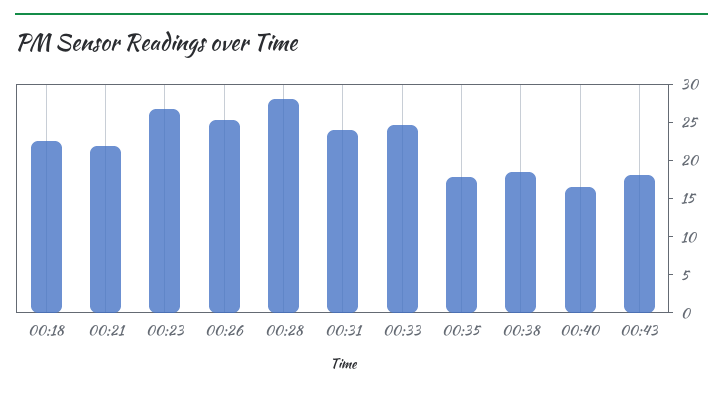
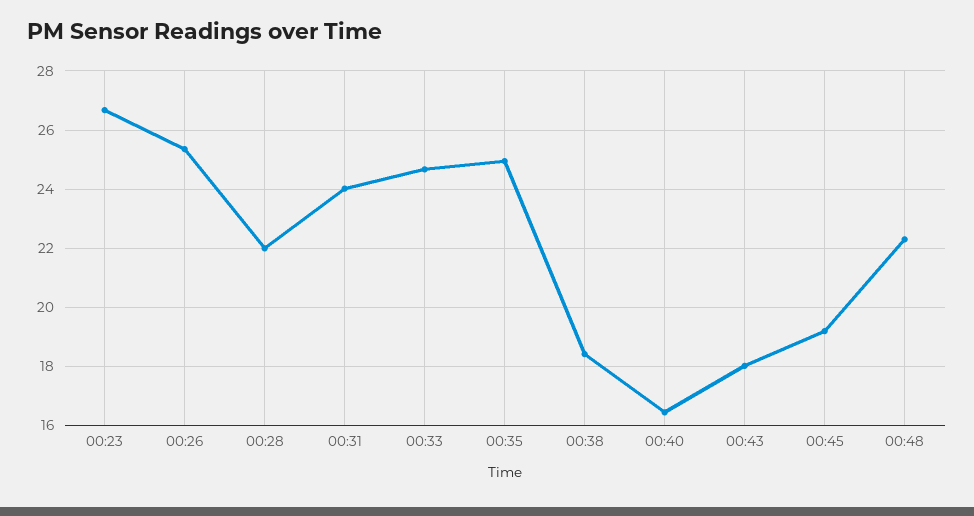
00:18: 22.5 -> none
00:21: 22.5 -> none
00:28: 27.5 -> 22
00:35: 17.5 -> 25
00:45: none -> 19.25
00:48: none -> 22.25

